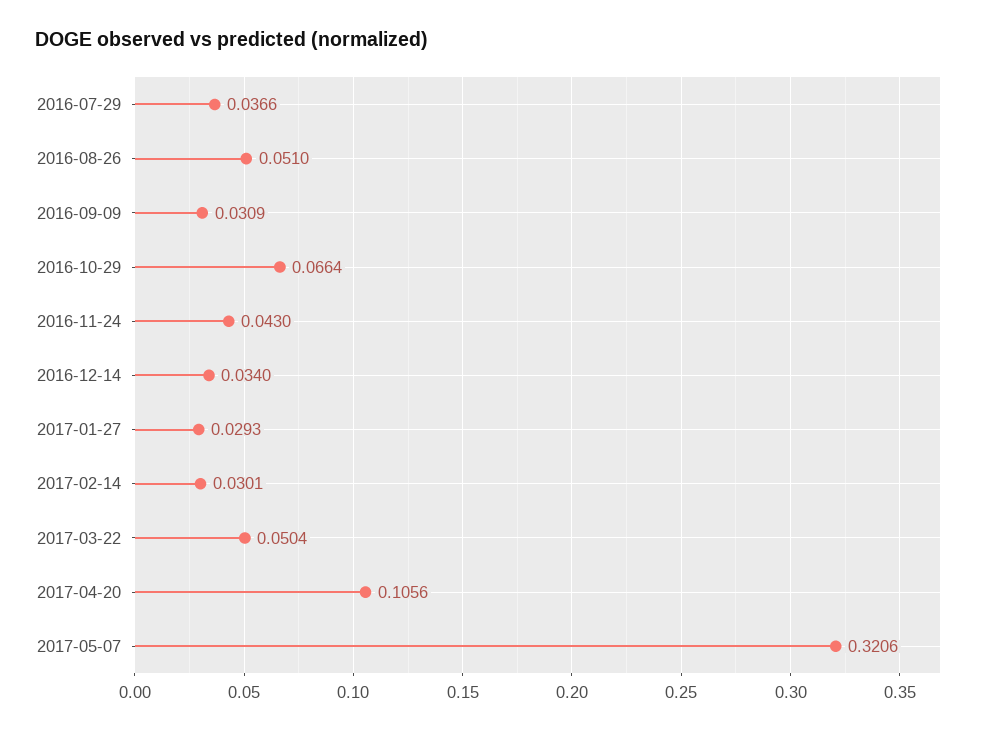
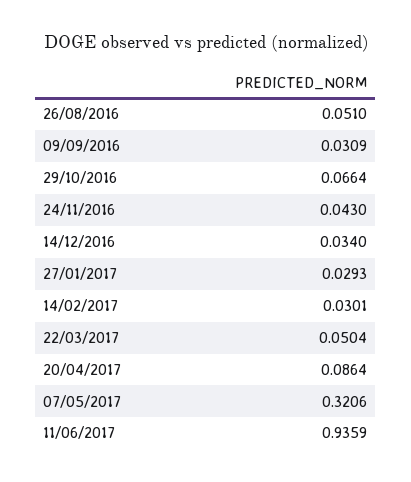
2016-07-29: 0.0366 -> none
2017-04-20: 0.1056 -> 0.0864
11/06/2017: none -> 0.9359

